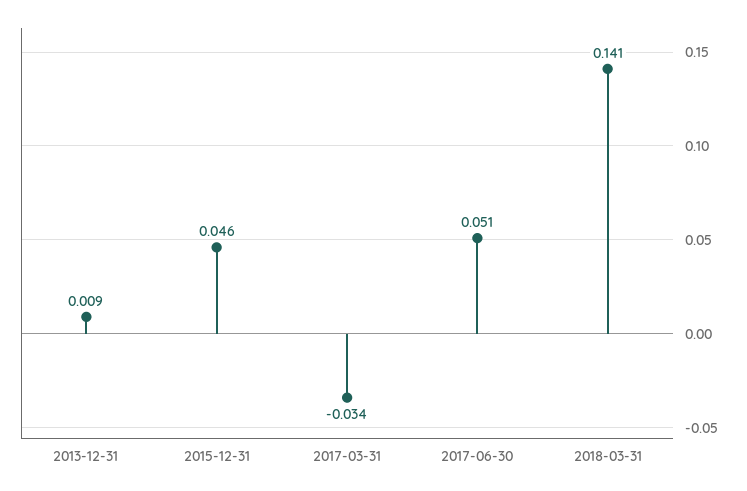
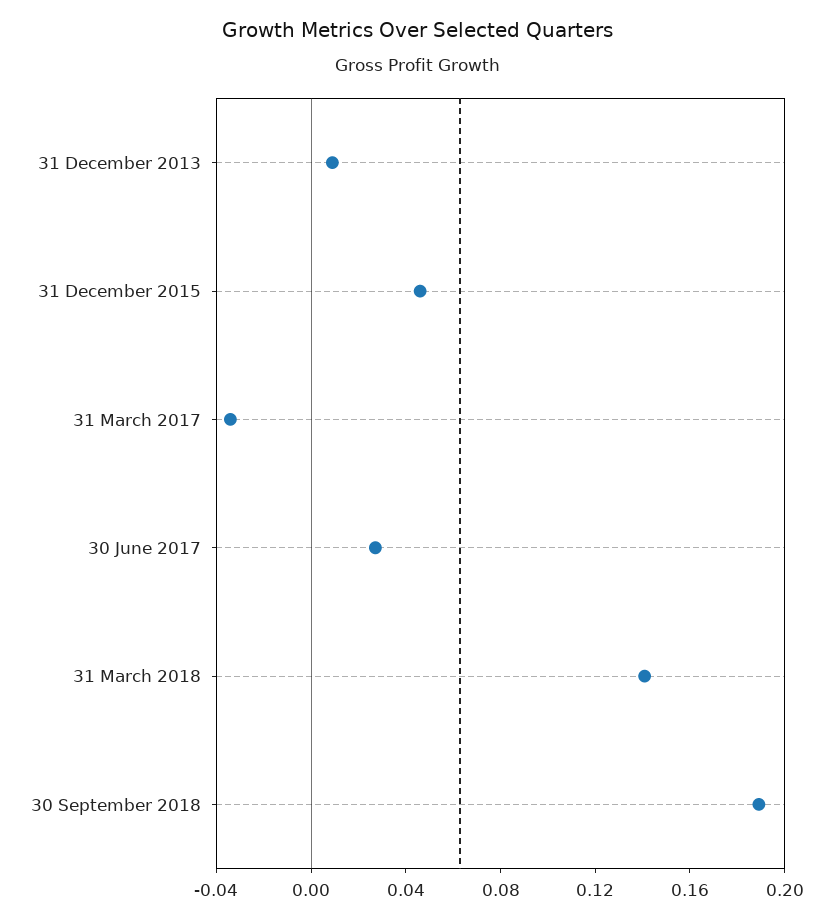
2017-06-30: 0.051 -> 0.03
30 September 2018: none -> 0.19

